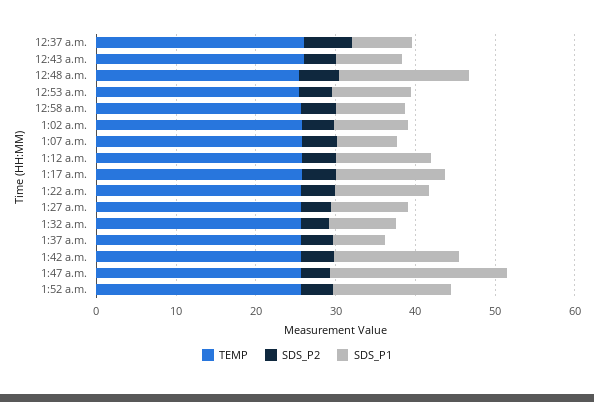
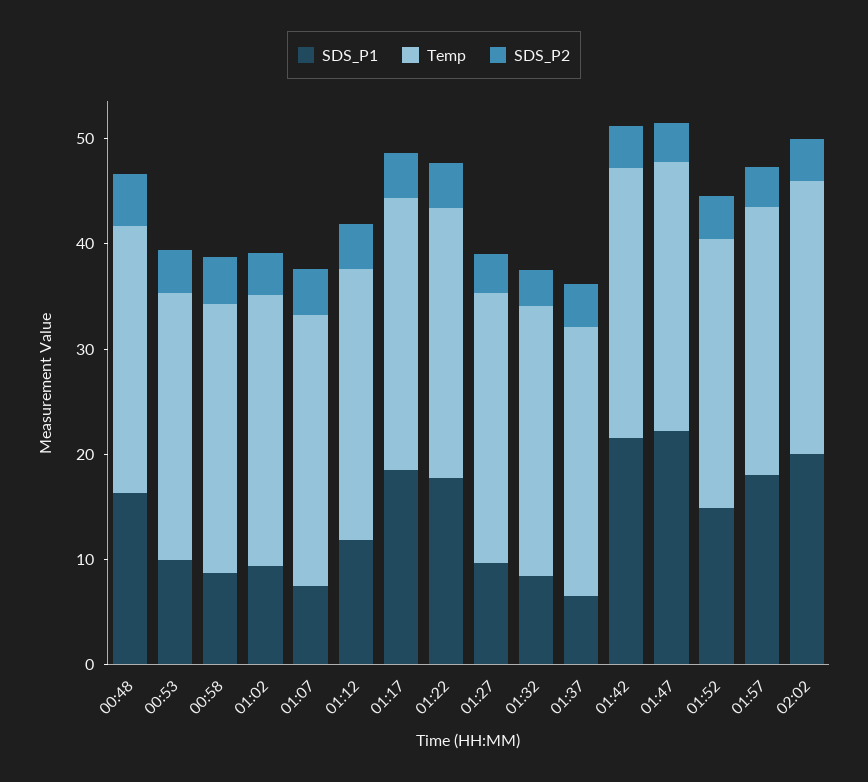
TEMP, 12:37 a.m.: 26 -> none
SDS_P2, 12:37 a.m.: 6 -> none
SDS_P1, 12:37 a.m.: 8 -> none
TEMP, 12:43 a.m.: 26 -> none
SDS_P2, 12:43 a.m.: 4 -> none
SDS_P1, 12:43 a.m.: 8 -> none
SDS_P1, 1:17 a.m.: 14 -> 18
SDS_P1, 1:22 a.m.: 12 -> 18
SDS_P1, 1:42 a.m.: 16 -> 22
SDS_P1, 01:57: none -> 18
TEMP, 01:57: none -> 26
SDS_P2, 01:57: none -> 4
SDS_P1, 02:02: none -> 20
TEMP, 02:02: none -> 26
SDS_P2, 02:02: none -> 4

